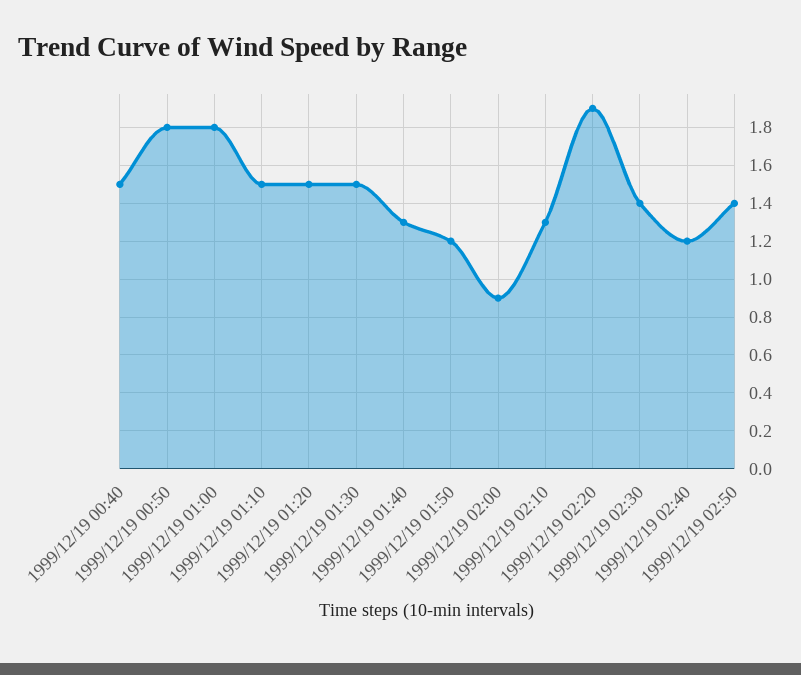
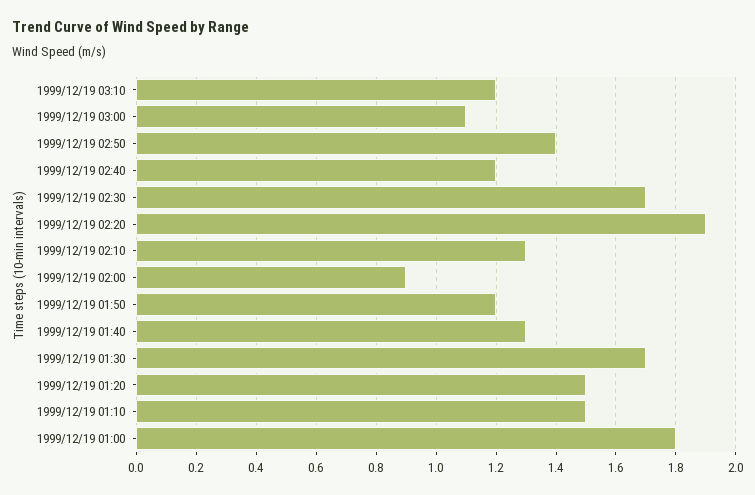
1999/12/19 00:40: 1.5 -> none
1999/12/19 00:50: 1.8 -> none
1999/12/19 01:30: 1.5 -> 1.7
1999/12/19 02:30: 1.4 -> 1.7
1999/12/19 03:10: none -> 1.2
1999/12/19 03:00: none -> 1.1

